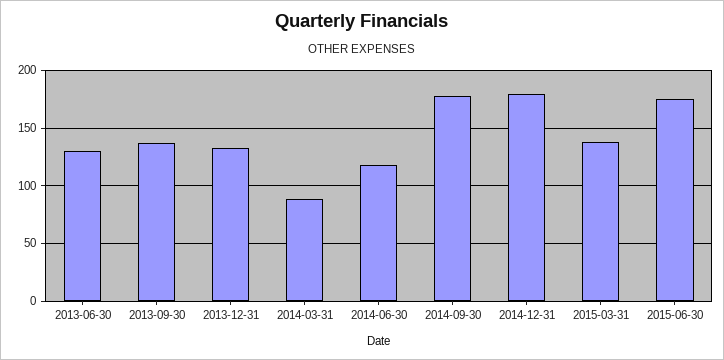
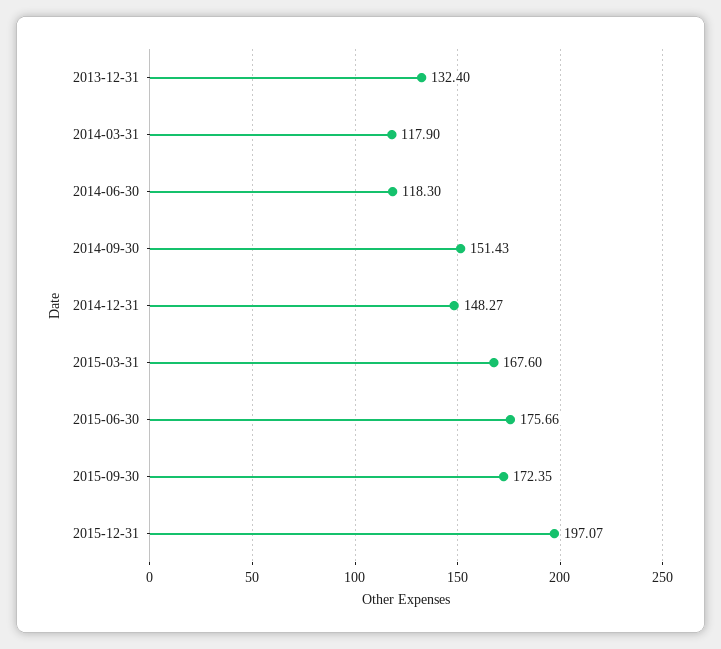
2013-06-30: 130 -> none
2013-09-30: 140 -> none
2014-03-31: 90 -> 117.9
2014-09-30: 180 -> 151.43
2014-12-31: 180 -> 148.27
2015-03-31: 140 -> 167.6
2015-09-30: none -> 172.35
2015-12-31: none -> 197.07

